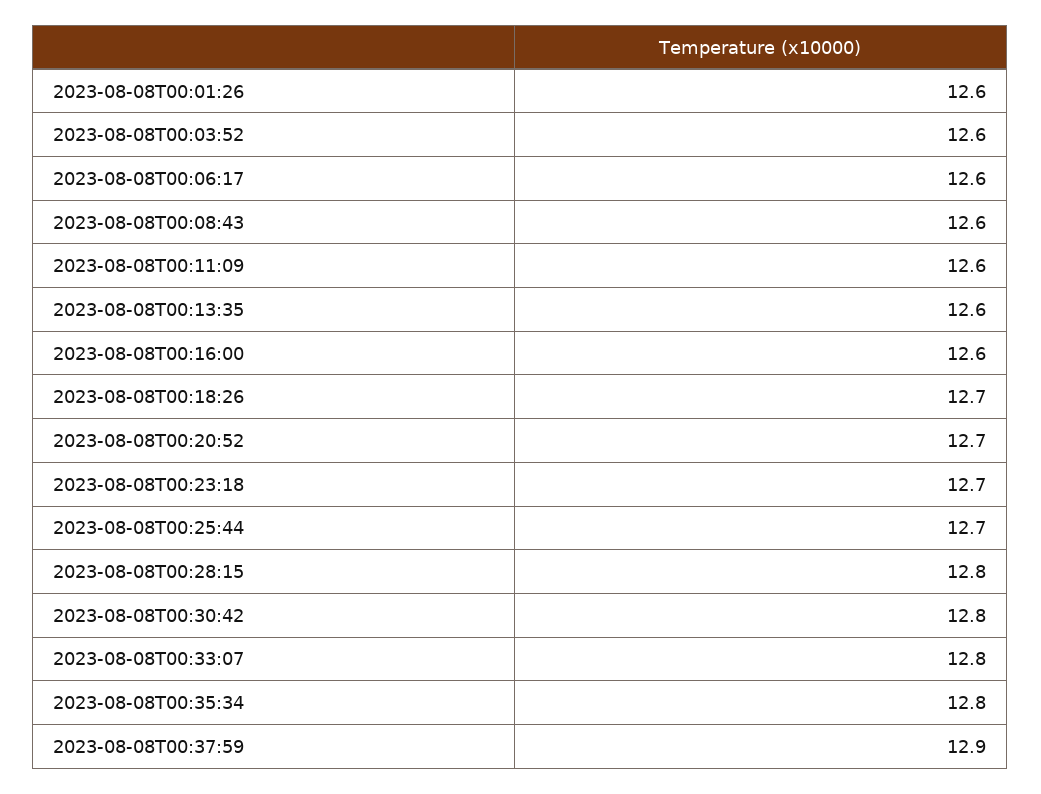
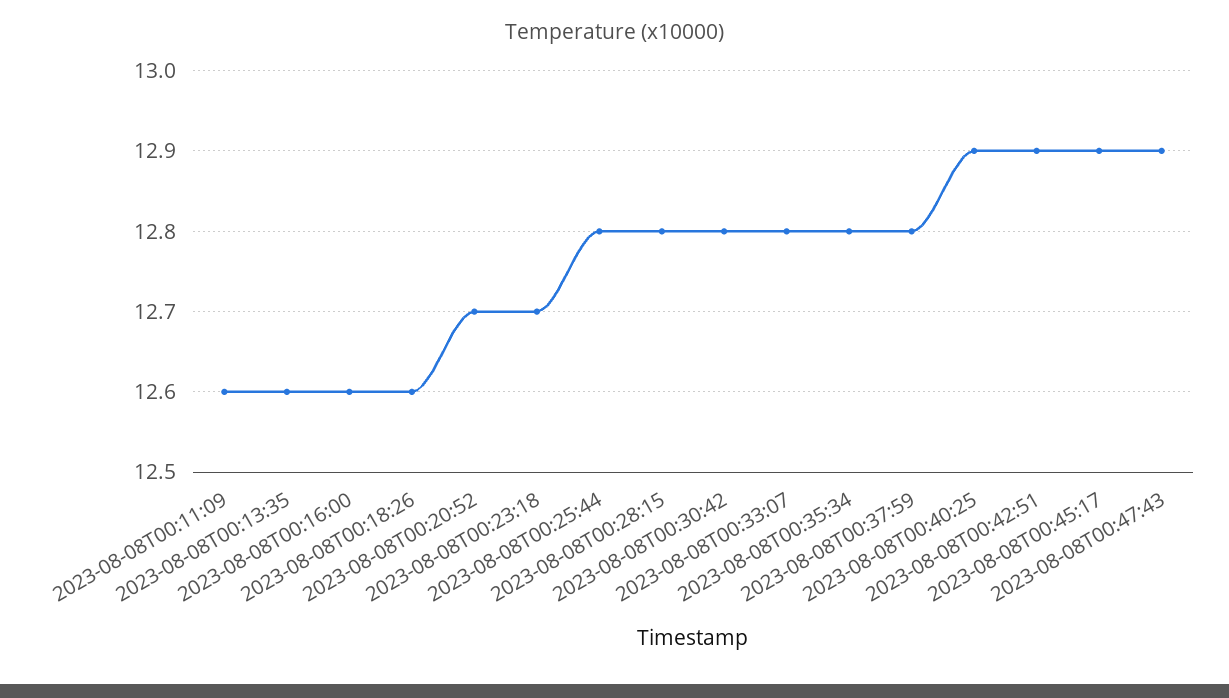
2023-08-08T00:01:26: 12.6 -> none
2023-08-08T00:03:52: 12.6 -> none
2023-08-08T00:06:17: 12.6 -> none
2023-08-08T00:08:43: 12.6 -> none
2023-08-08T00:18:26: 12.7 -> 12.6
2023-08-08T00:25:44: 12.7 -> 12.8
2023-08-08T00:37:59: 12.9 -> 12.8
2023-08-08T00:40:25: none -> 12.9
2023-08-08T00:42:51: none -> 12.9
2023-08-08T00:45:17: none -> 12.9
2023-08-08T00:47:43: none -> 12.9

